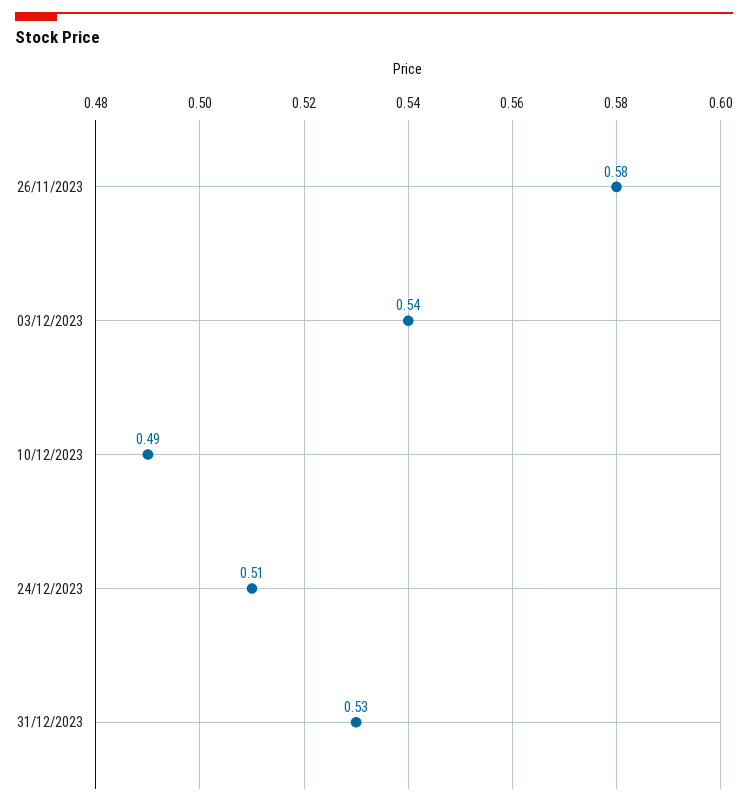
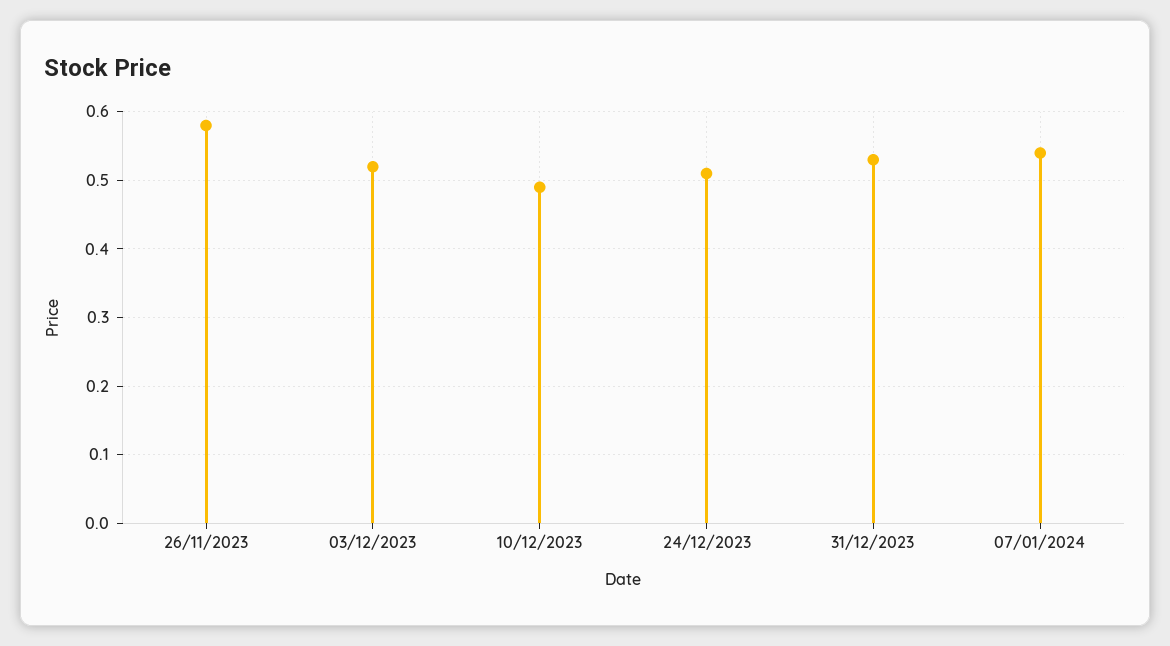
03/12/2023: 0.54 -> 0.52
07/01/2024: none -> 0.54

